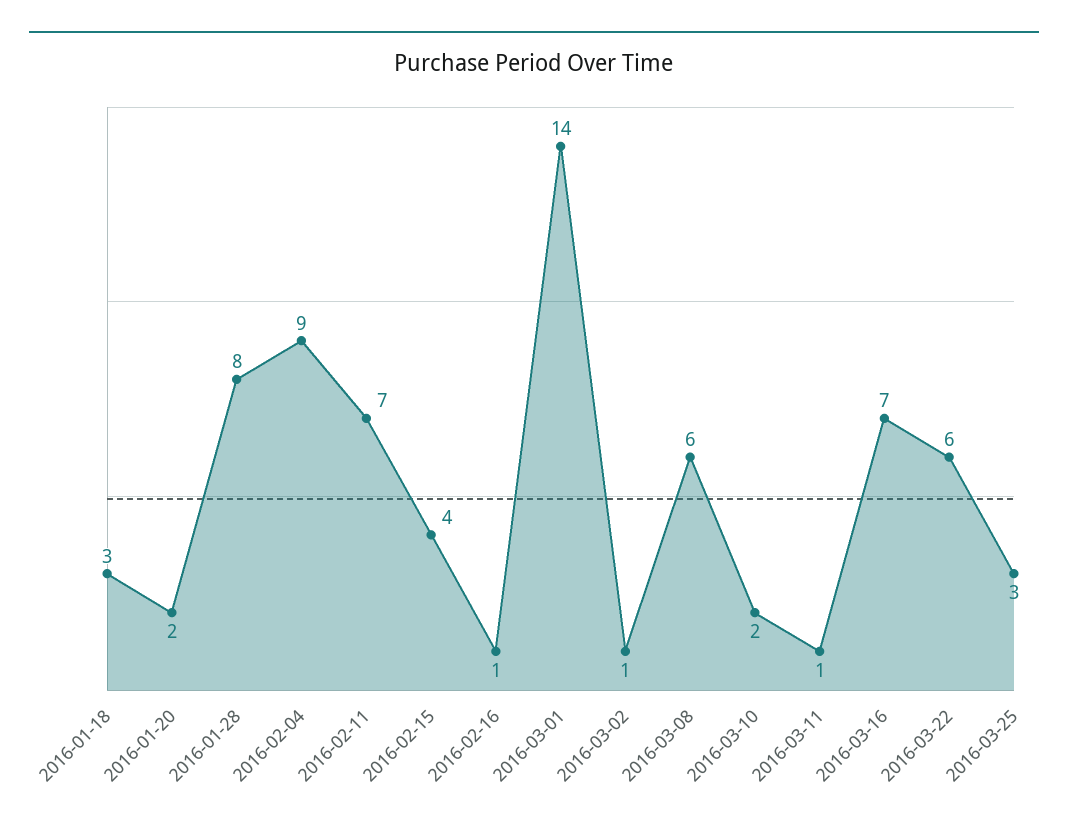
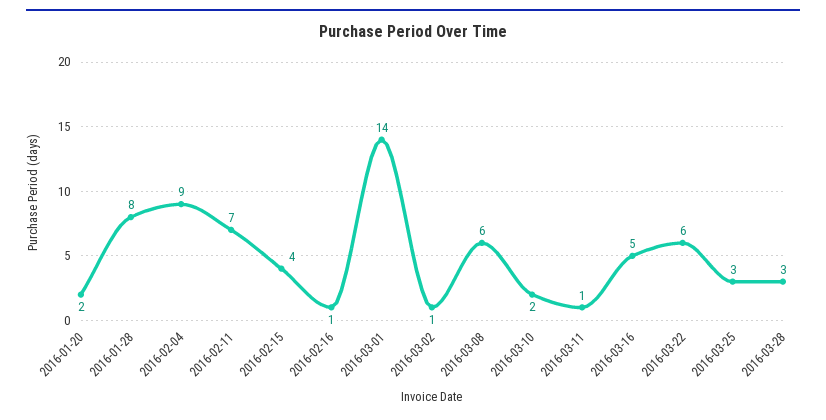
2016-01-18: 3 -> none
2016-03-16: 7 -> 5
2016-03-28: none -> 3

